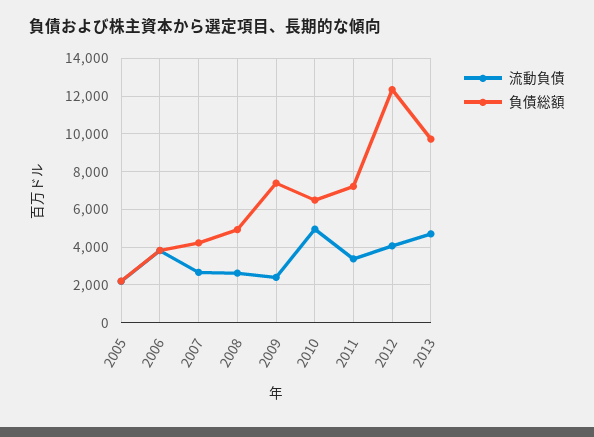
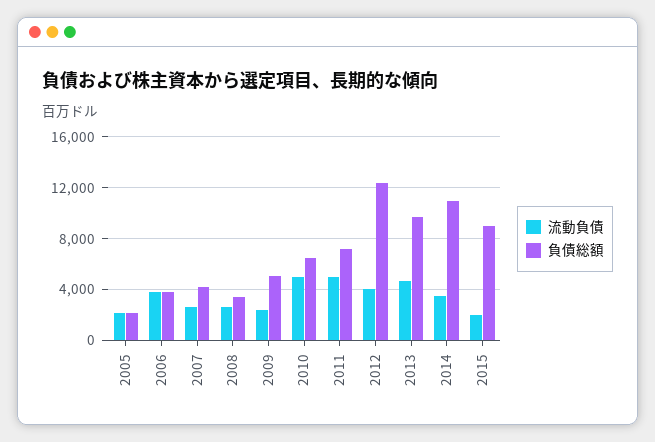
負債総額, 2008: 5000 -> 3500
負債総額, 2009: 7500 -> 5000
流動負債, 2011: 3500 -> 5000
流動負債, 2014: none -> 3500
負債総額, 2014: none -> 11000
流動負債, 2015: none -> 2000
負債総額, 2015: none -> 9000

